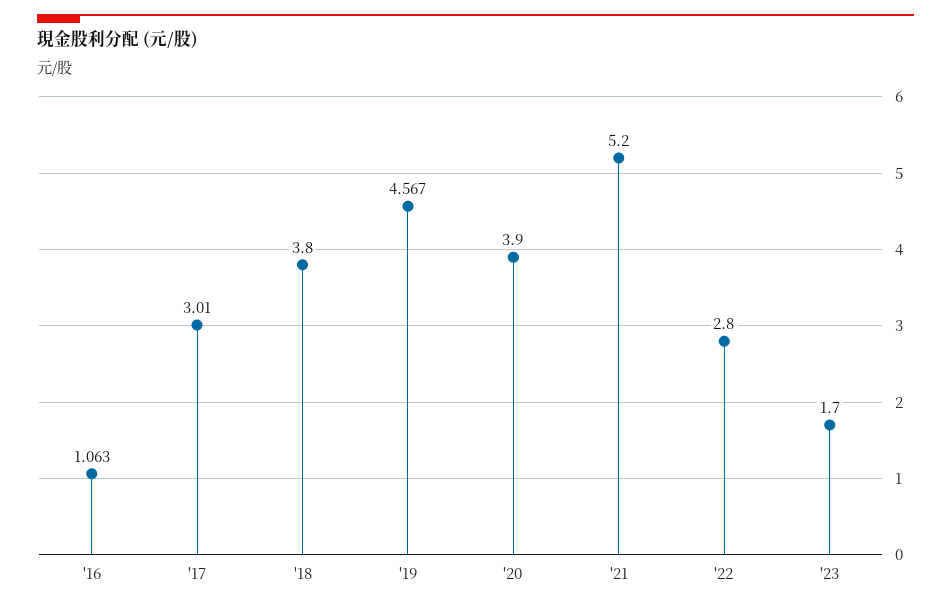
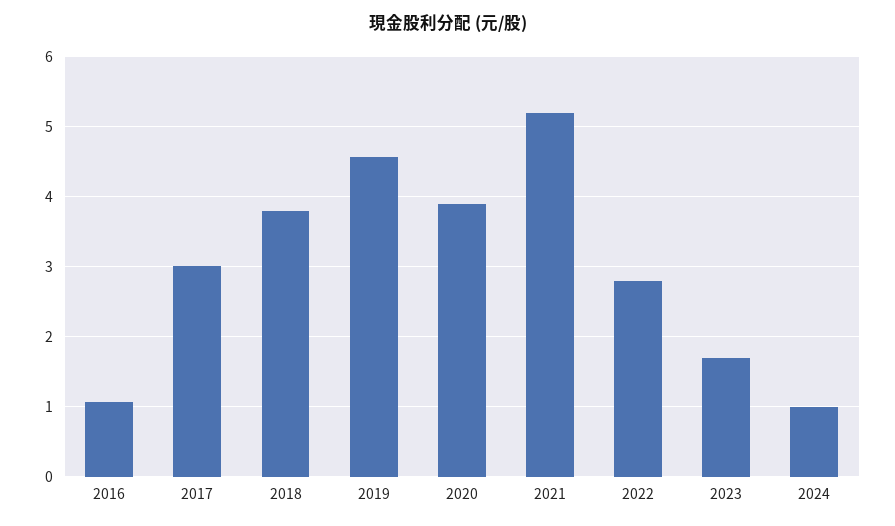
2024: none -> 1

